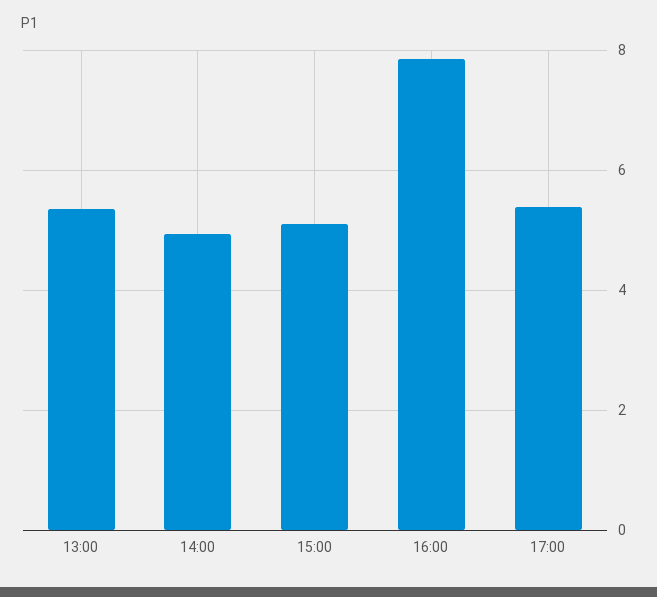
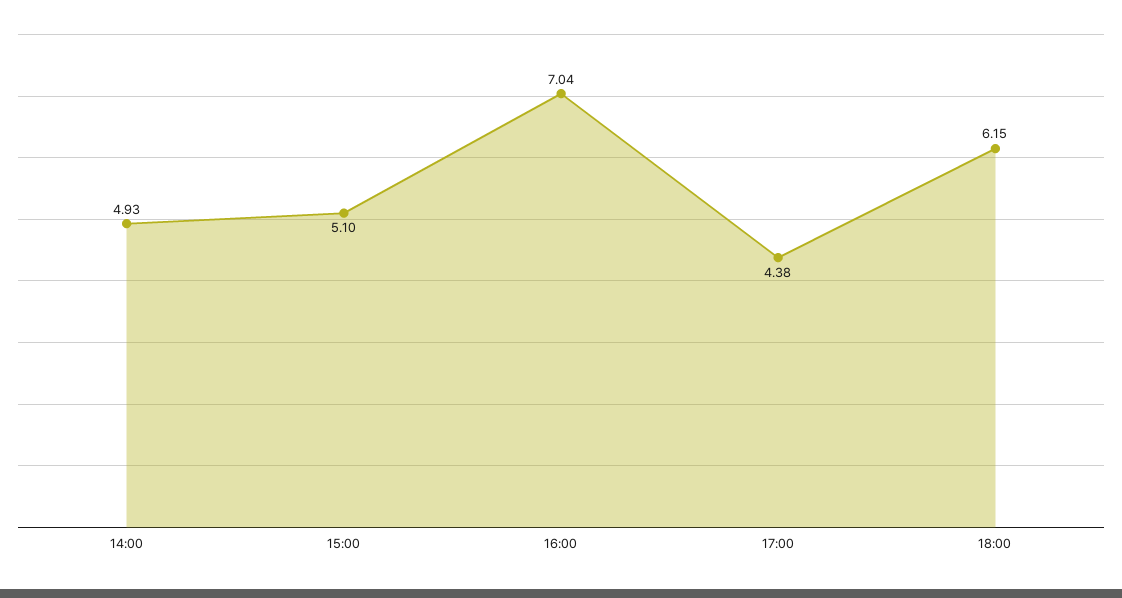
13:00: 5.4 -> none
16:00: 7.8 -> 7.04
17:00: 5.4 -> 4.38
18:00: none -> 6.15

